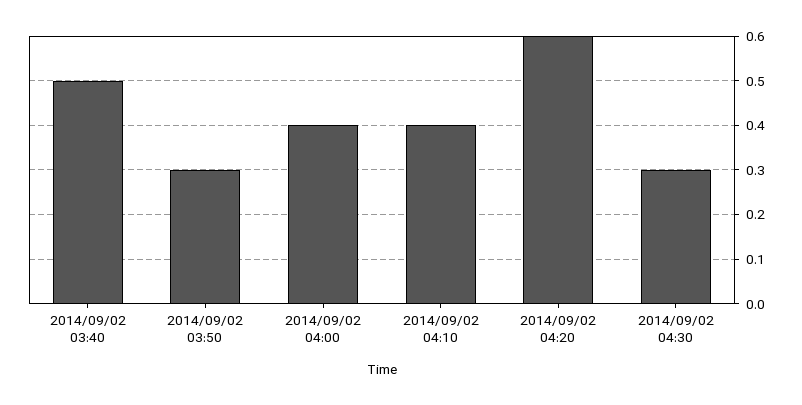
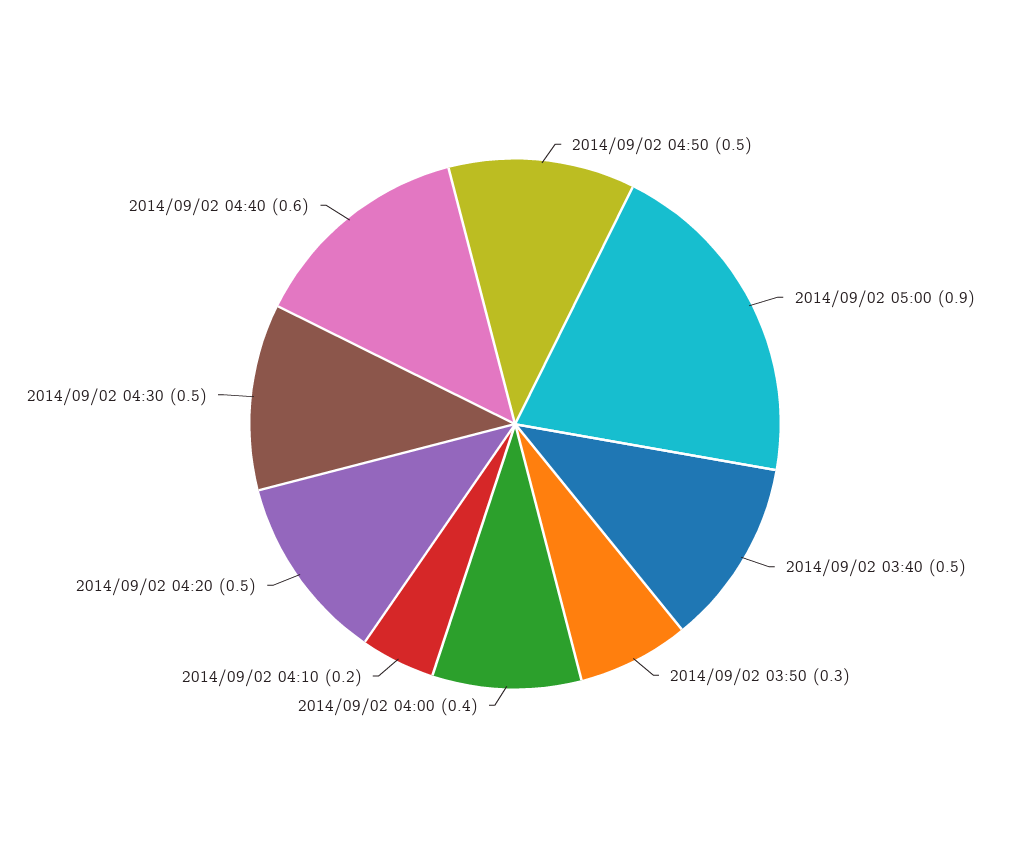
2014/09/02 04:10: 0.4 -> 0.2
2014/09/02 04:20: 0.6 -> 0.5
2014/09/02 04:30: 0.3 -> 0.5
2014/09/02 04:50: none -> 0.5
2014/09/02 05:00: none -> 0.9
2014/09/02 04:40: none -> 0.6

